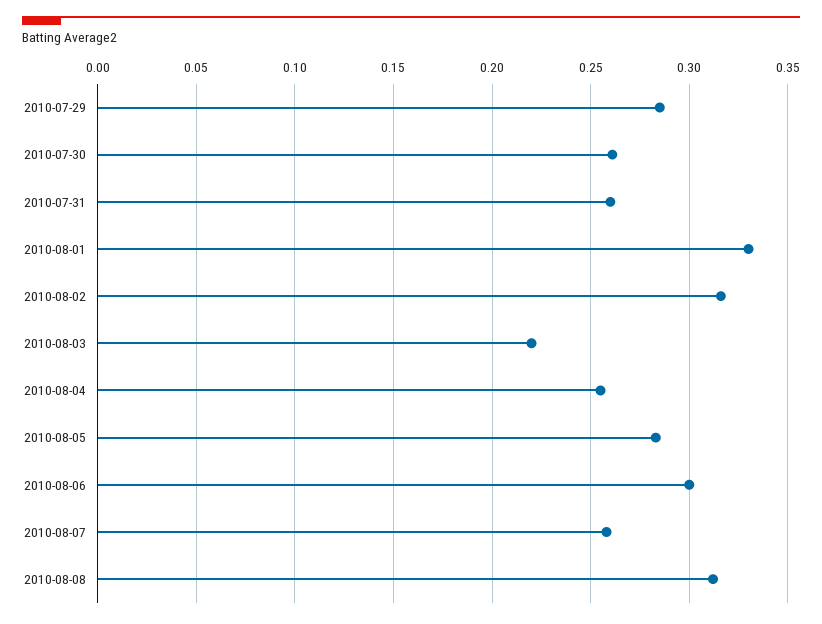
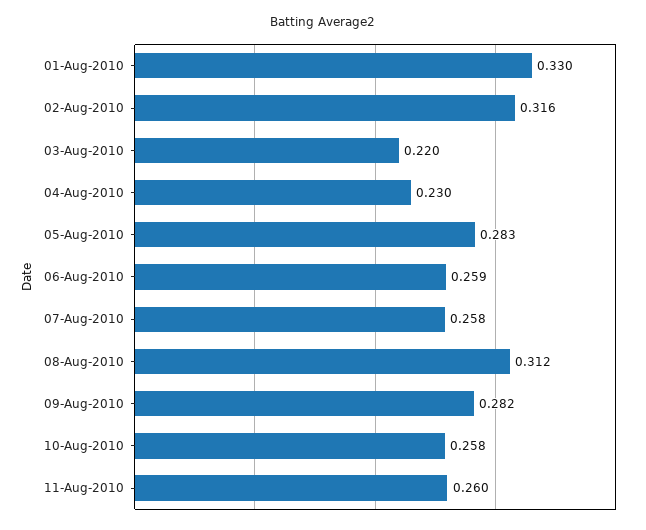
2010-07-29: 0.285 -> none
2010-07-30: 0.26 -> none
2010-07-31: 0.26 -> none
2010-08-04: 0.255 -> 0.23
2010-08-06: 0.3 -> 0.259
09-Aug-2010: none -> 0.282
10-Aug-2010: none -> 0.258
11-Aug-2010: none -> 0.26

